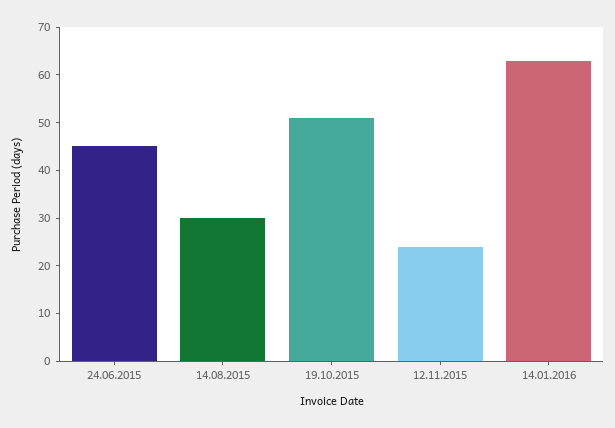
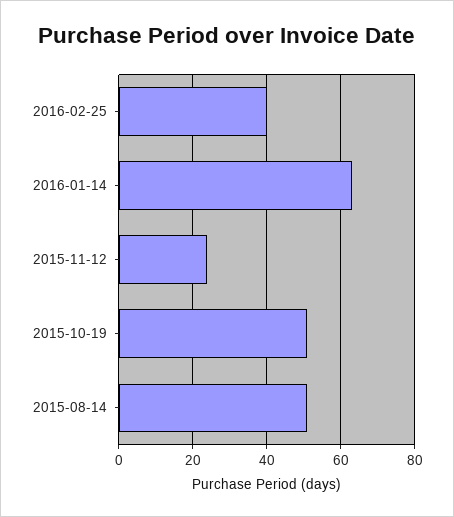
24.06.2015: 45 -> none
14.08.2015: 30 -> 50
2016-02-25: none -> 40

